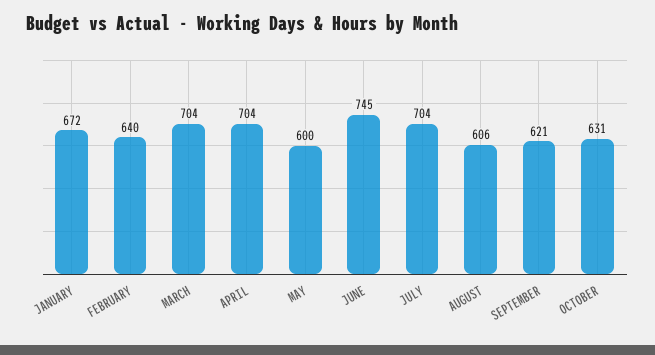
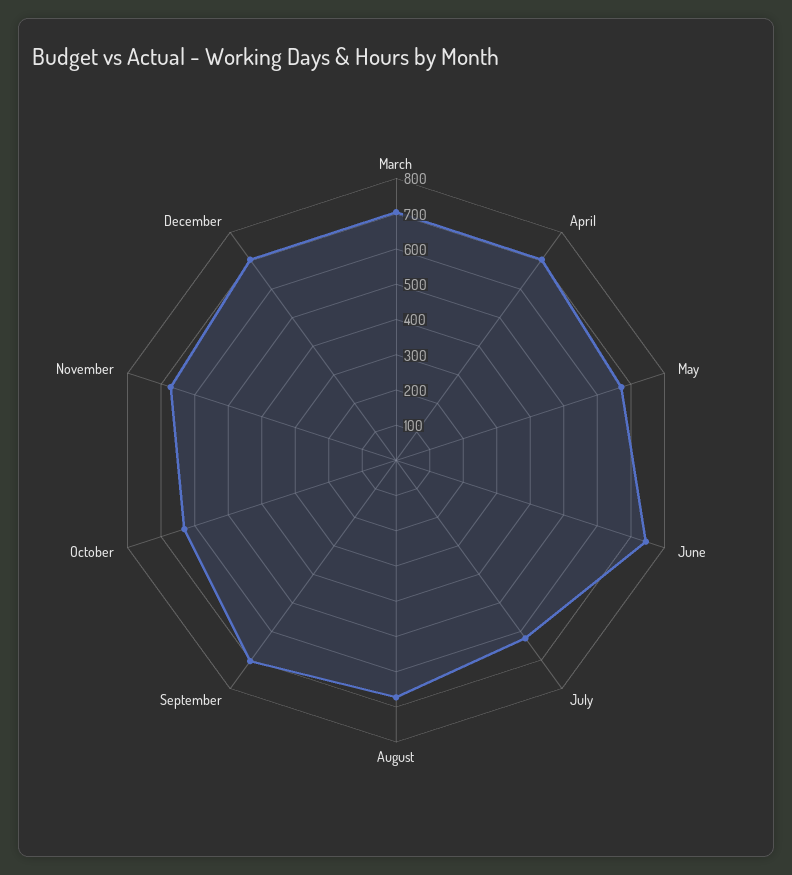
JANUARY: 672 -> none
FEBRUARY: 640 -> none
MAY: 600 -> 675
JULY: 704 -> 625
AUGUST: 606 -> 675
SEPTEMBER: 621 -> 700
November: none -> 675
December: none -> 700

